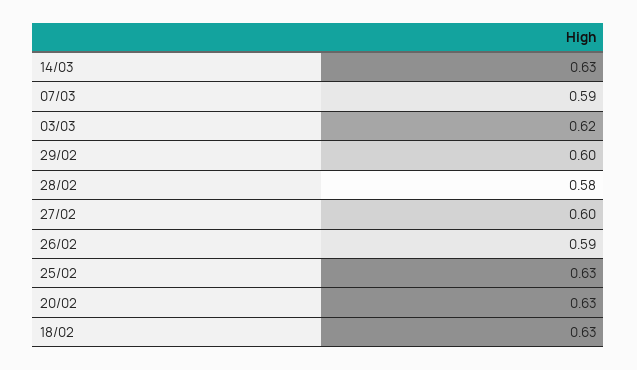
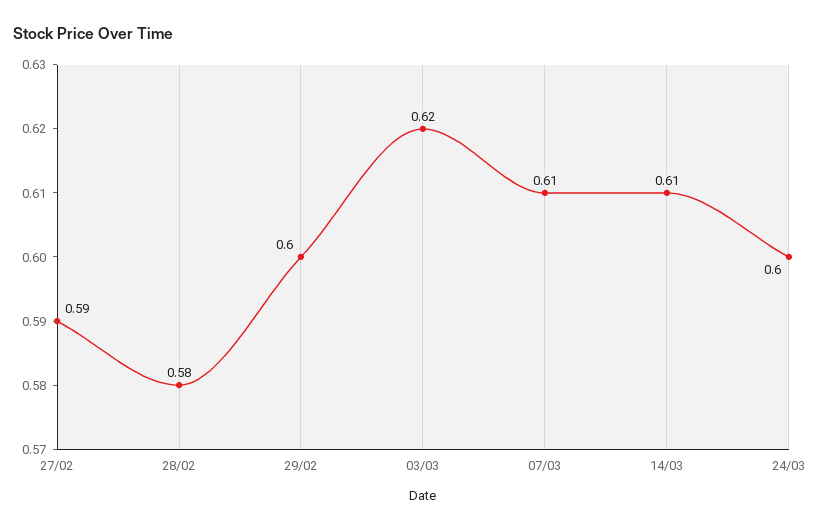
14/03: 0.63 -> 0.61
07/03: 0.59 -> 0.61
27/02: 0.6 -> 0.59
26/02: 0.59 -> none
25/02: 0.63 -> none
20/02: 0.63 -> none
18/02: 0.63 -> none
24/03: none -> 0.6

